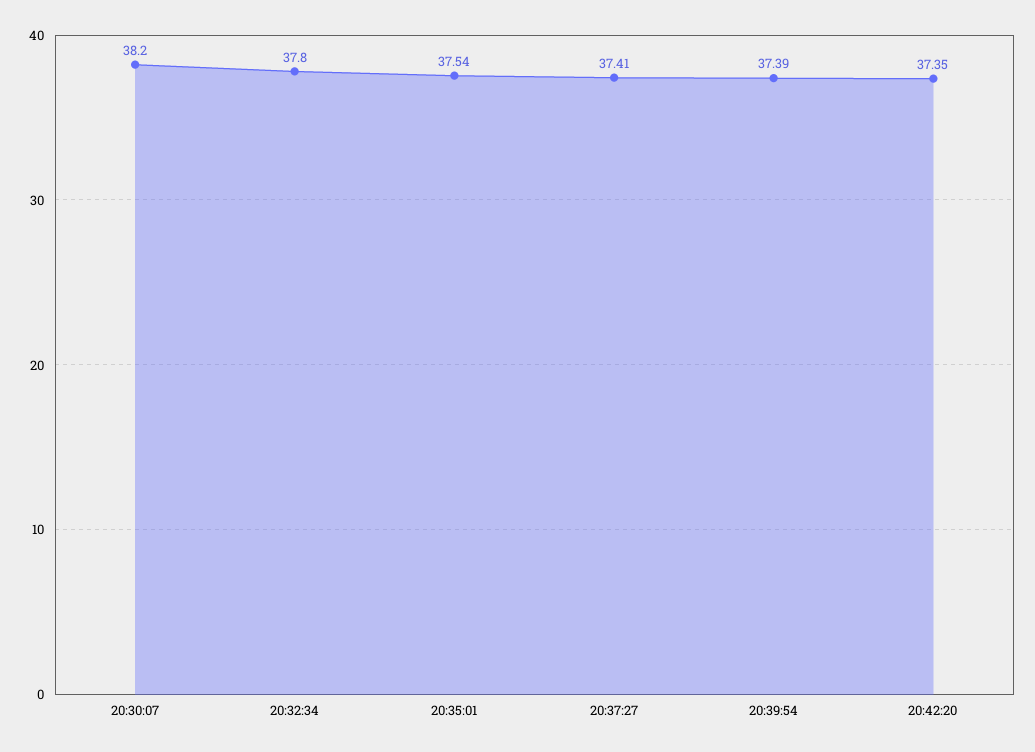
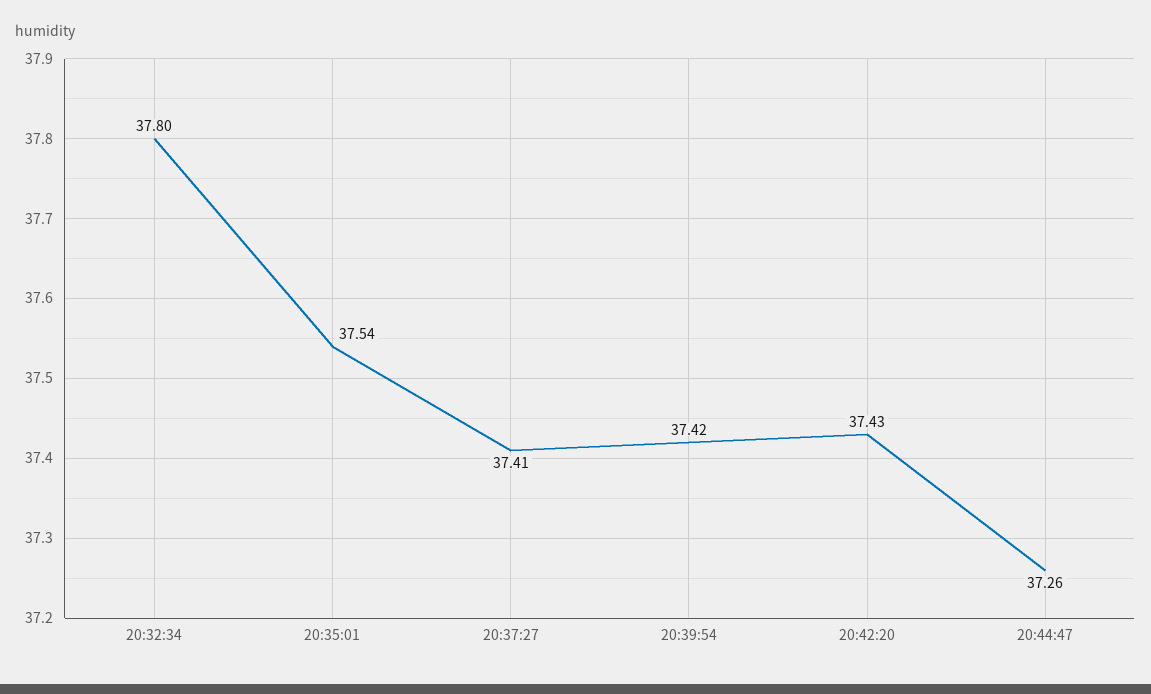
20:30:07: 38.2 -> none
20:39:54: 37.39 -> 37.42
20:42:20: 37.35 -> 37.43
20:44:47: none -> 37.26

